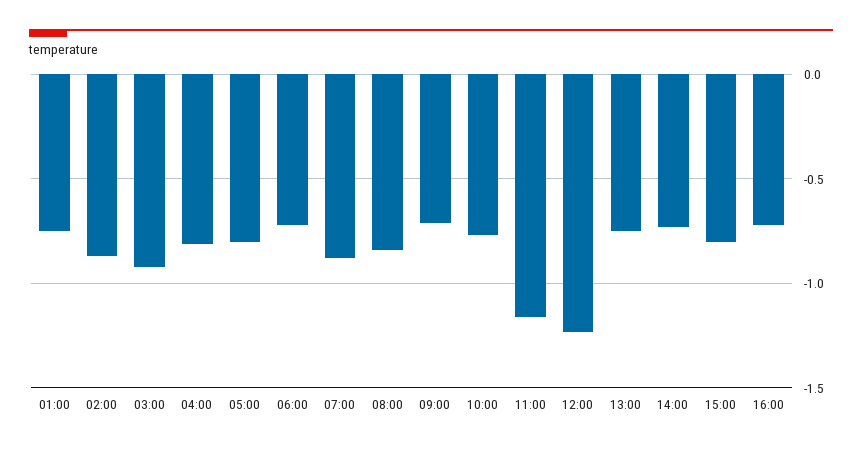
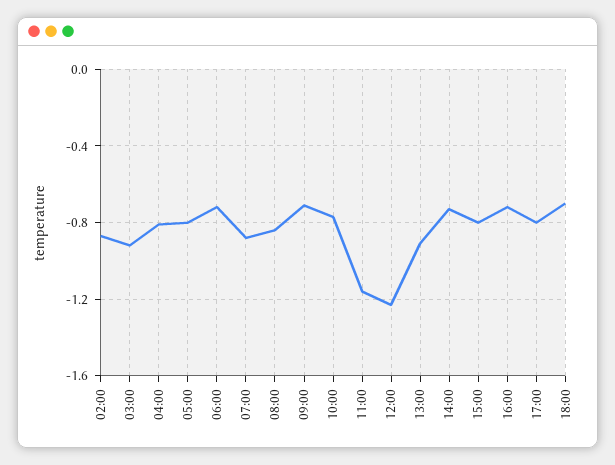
01:00: -0.75 -> none
13:00: -0.75 -> -0.9
17:00: none -> -0.8
18:00: none -> -0.7

